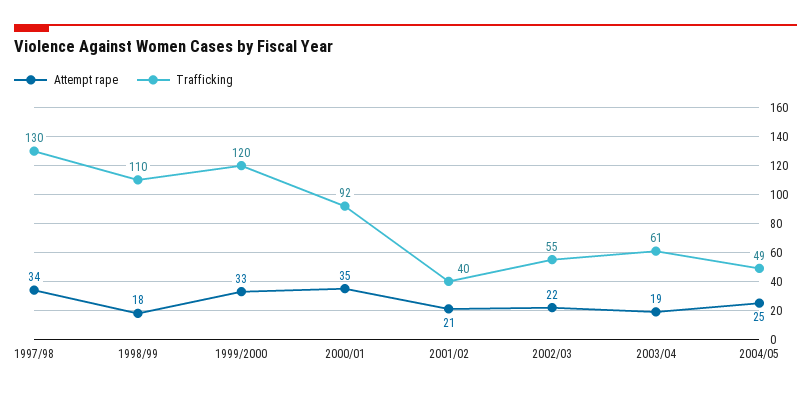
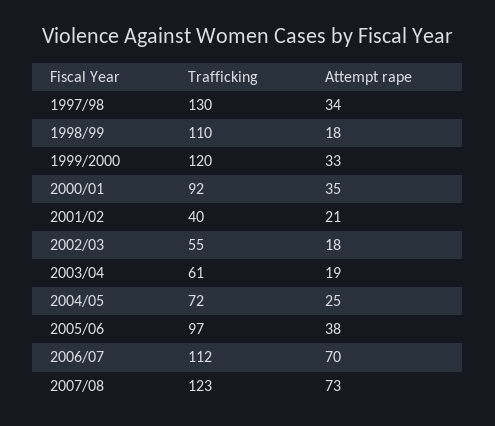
Attempt rape, 2002/03: 22 -> 18
Trafficking, 2004/05: 49 -> 72
Trafficking, 2005/06: none -> 97
Attempt rape, 2005/06: none -> 38
Trafficking, 2006/07: none -> 112
Attempt rape, 2006/07: none -> 70
Trafficking, 2007/08: none -> 123
Attempt rape, 2007/08: none -> 73

